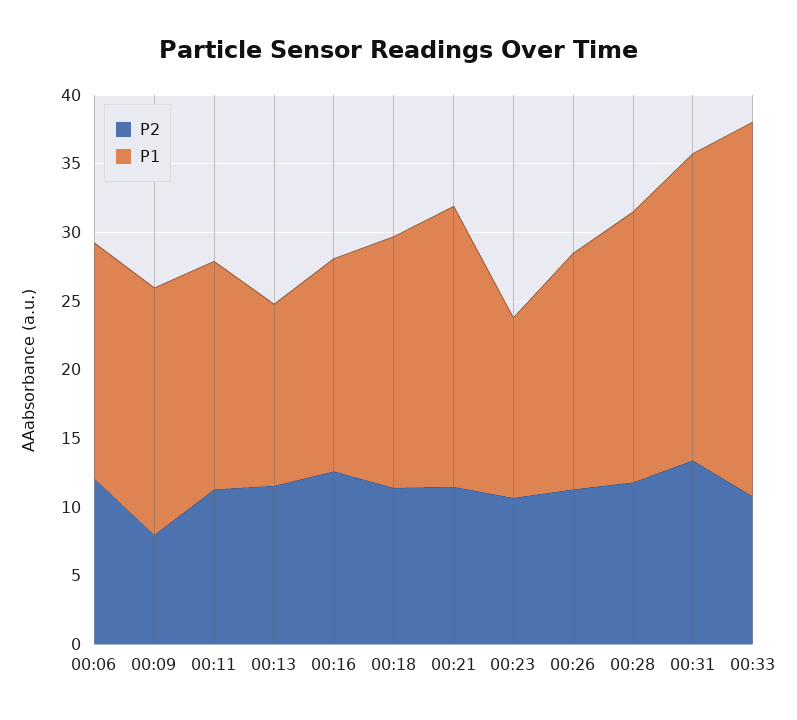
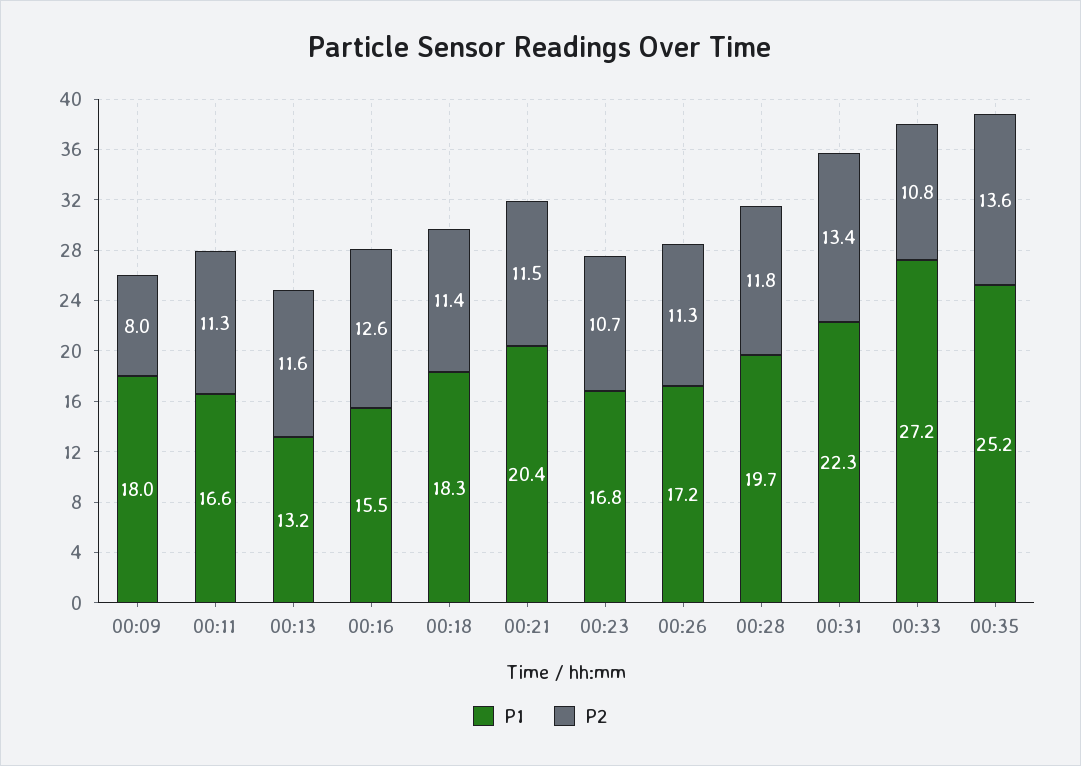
P2, 00:06: 12 -> none
P1, 00:06: 17 -> none
P1, 00:23: 13 -> 16.8
P1, 00:35: none -> 25.2
P2, 00:35: none -> 13.6

